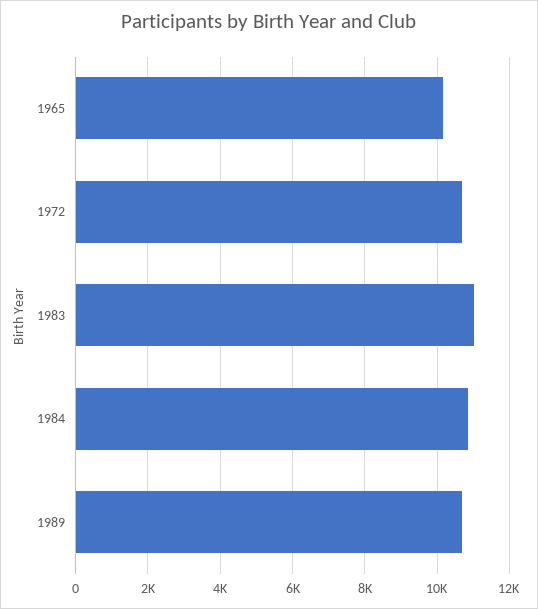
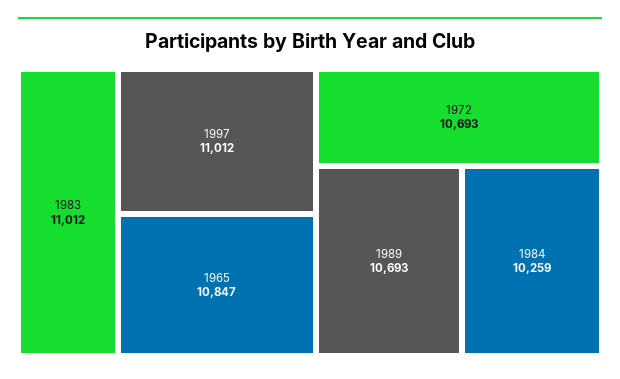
1965: 10200 -> 10847
1984: 10800 -> 10259
1997: none -> 11012

